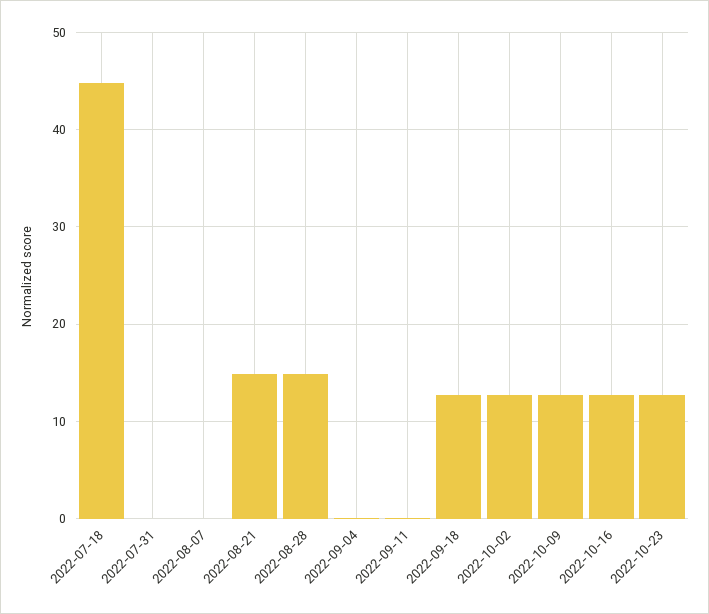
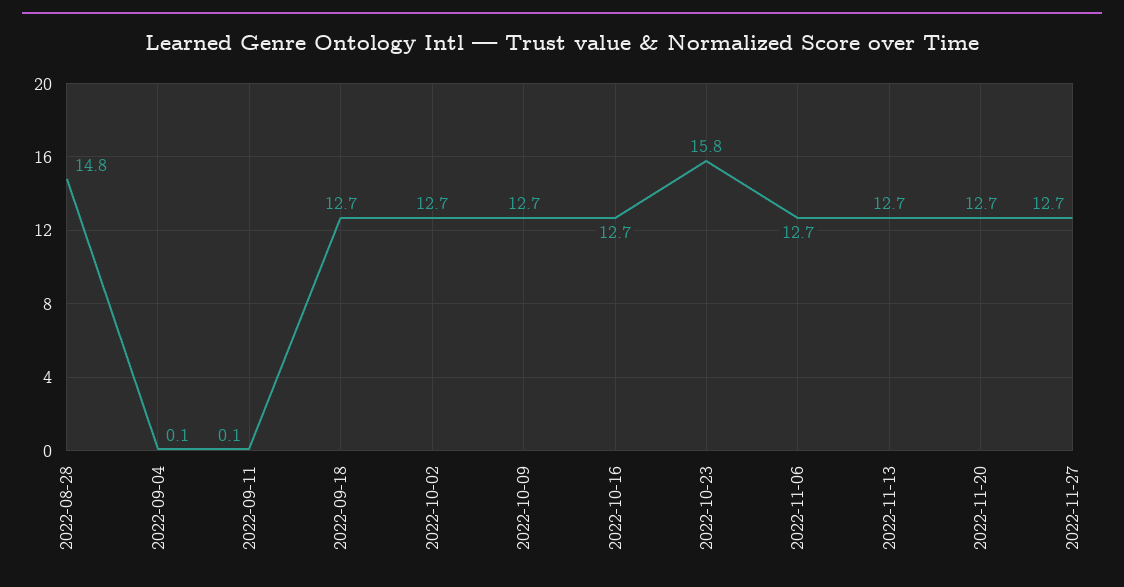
2022-07-18: 45 -> none
2022-07-31: 0 -> none
2022-08-07: 0 -> none
2022-08-21: 15 -> none
2022-10-23: 13 -> 15.8
2022-11-06: none -> 12.7
2022-11-13: none -> 12.7
2022-11-20: none -> 12.7
2022-11-27: none -> 12.7

